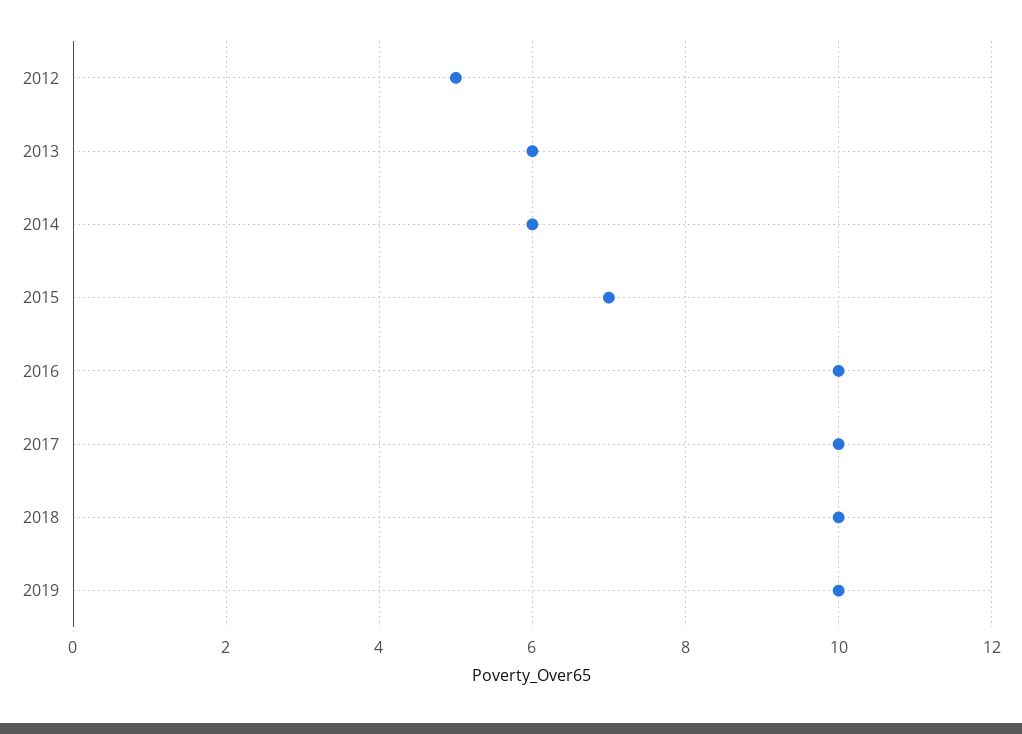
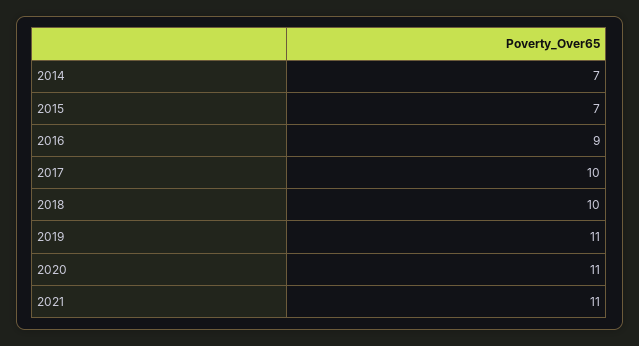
2012: 5 -> none
2013: 6 -> none
2014: 6 -> 7
2016: 10 -> 9
2019: 10 -> 11
2020: none -> 11
2021: none -> 11

